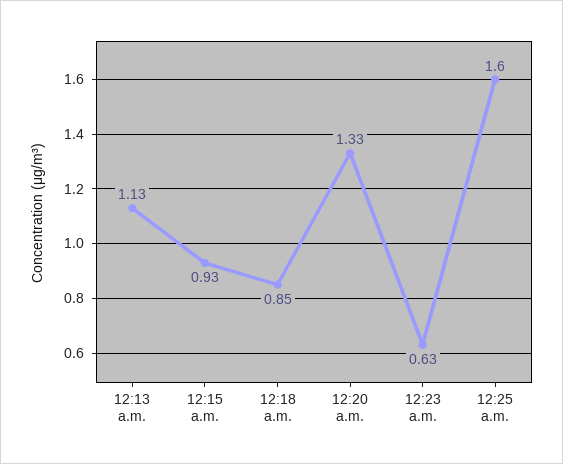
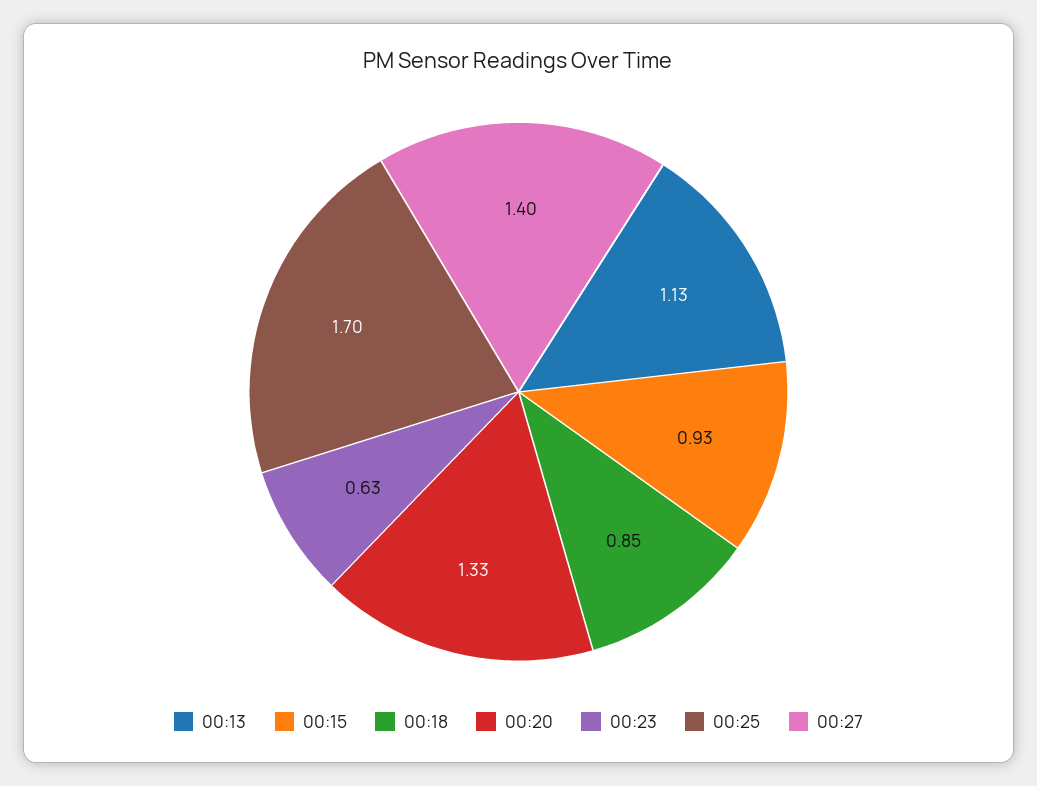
12:25 a.m.: 1.6 -> 1.7
00:27: none -> 1.4

